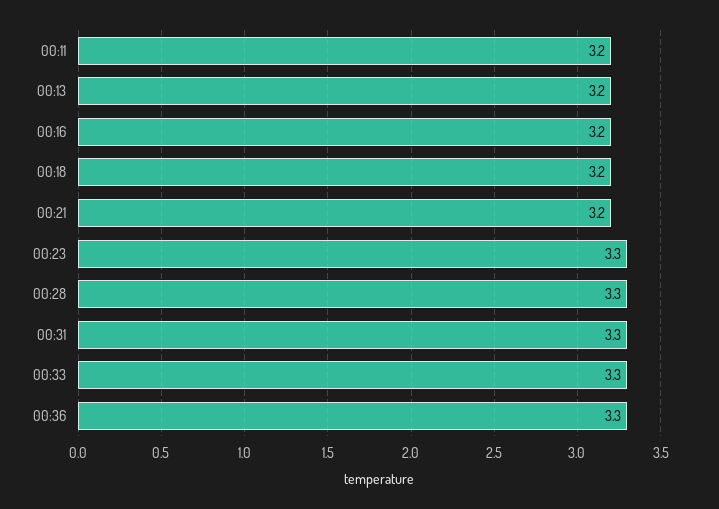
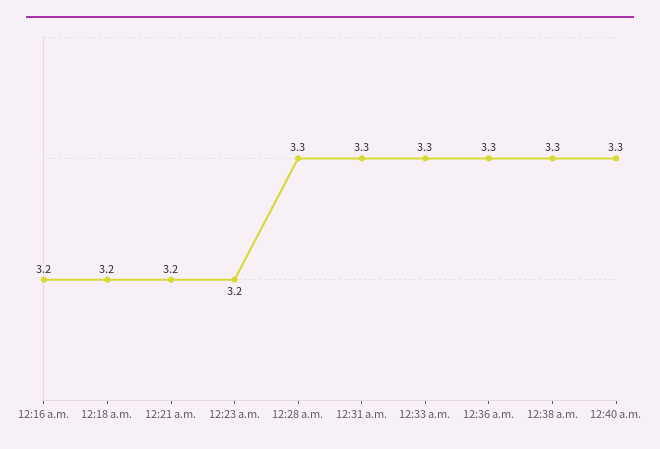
00:11: 3.2 -> none
00:13: 3.2 -> none
00:23: 3.3 -> 3.2
12:38 a.m.: none -> 3.3
12:40 a.m.: none -> 3.3

